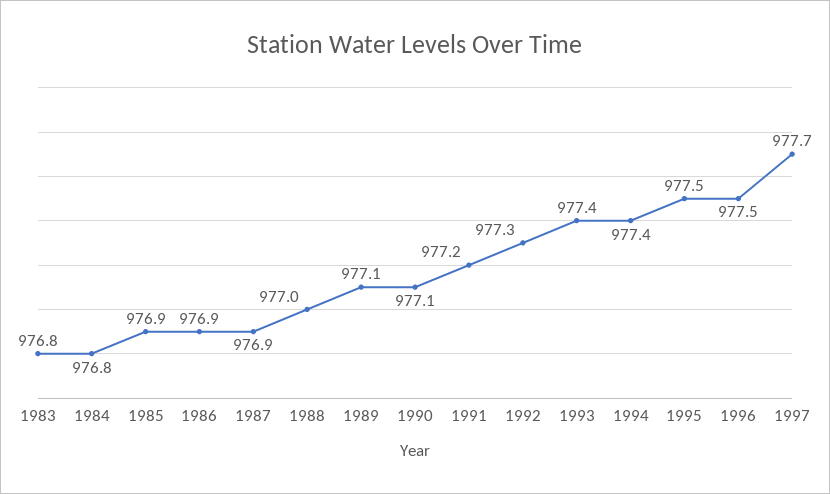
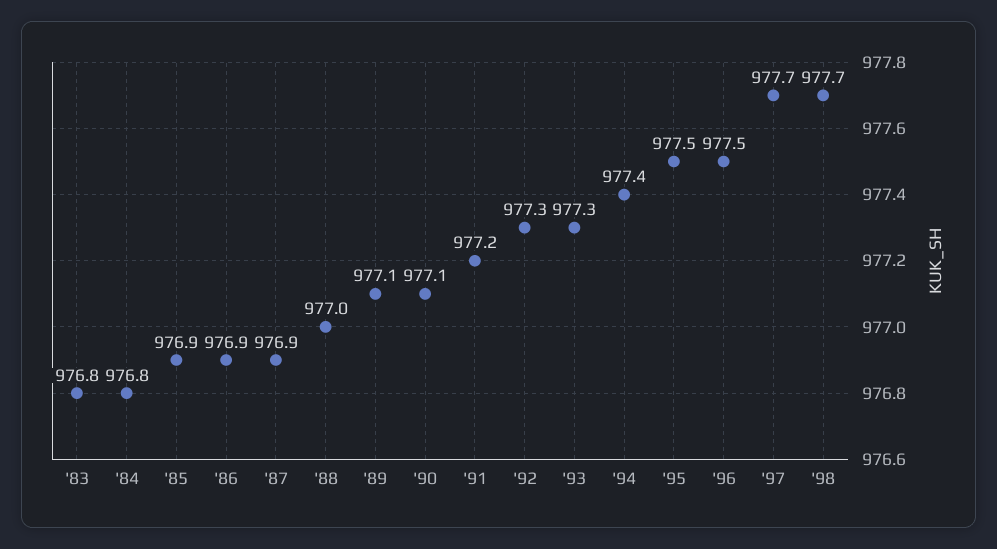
1993: 977.4 -> 977.3
'98: none -> 977.7

